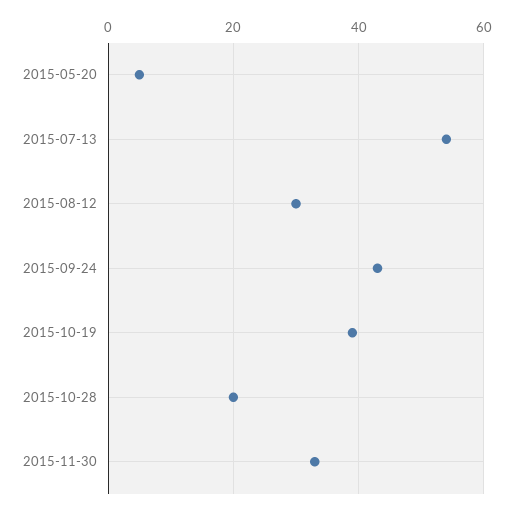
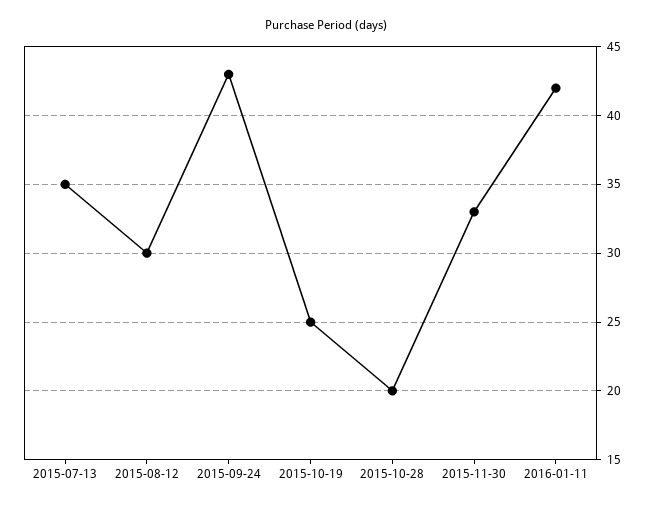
2015-05-20: 5 -> none
2015-07-13: 55 -> 35
2015-10-19: 40 -> 25
2016-01-11: none -> 42

